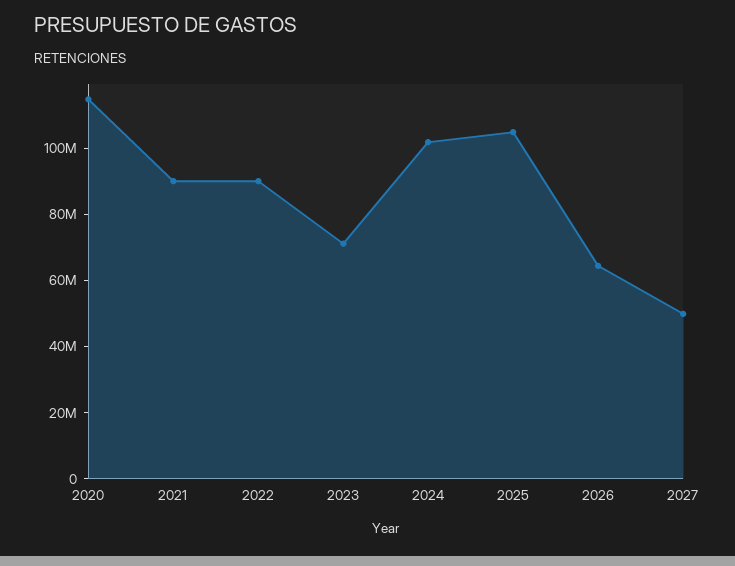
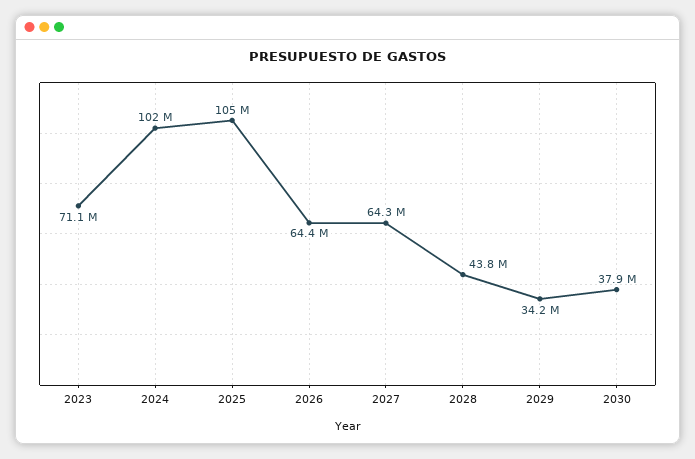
2020: 115000000 -> none
2021: 90000000 -> none
2022: 90000000 -> none
2027: 50000000 -> 64300000
2028: none -> 43800000
2029: none -> 34200000
2030: none -> 37900000

